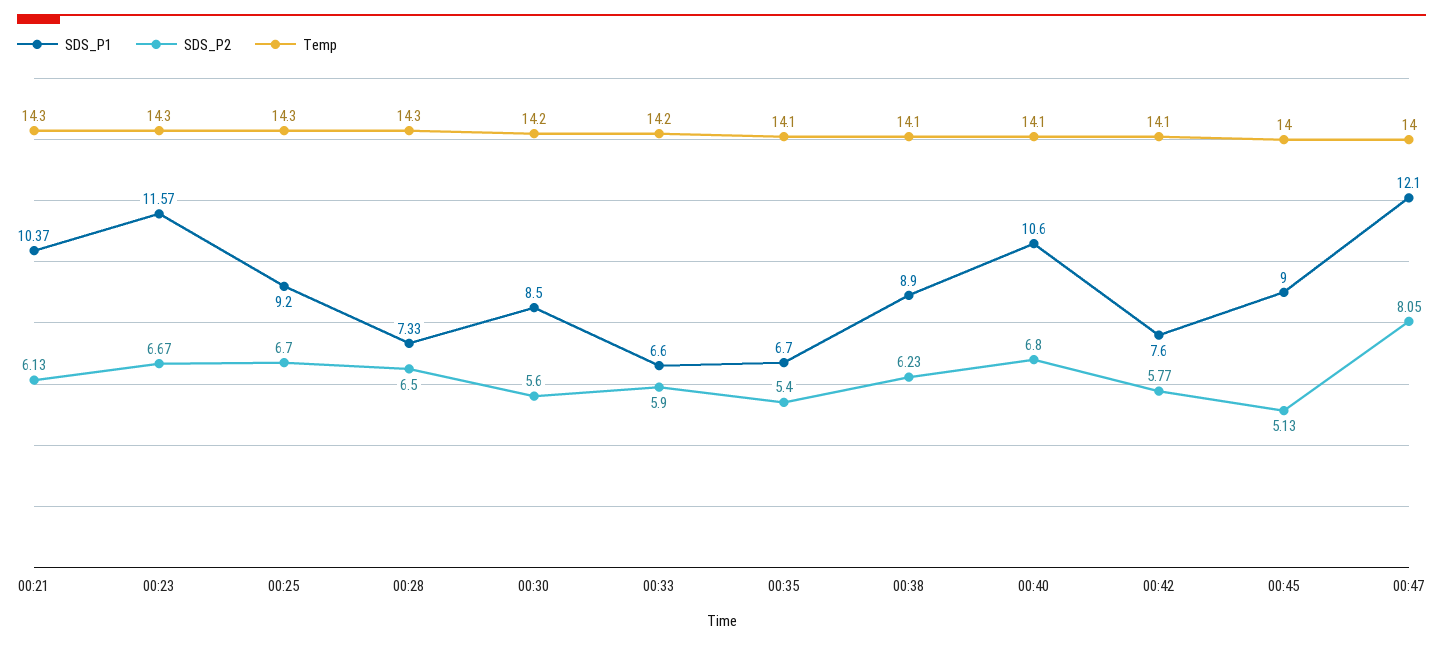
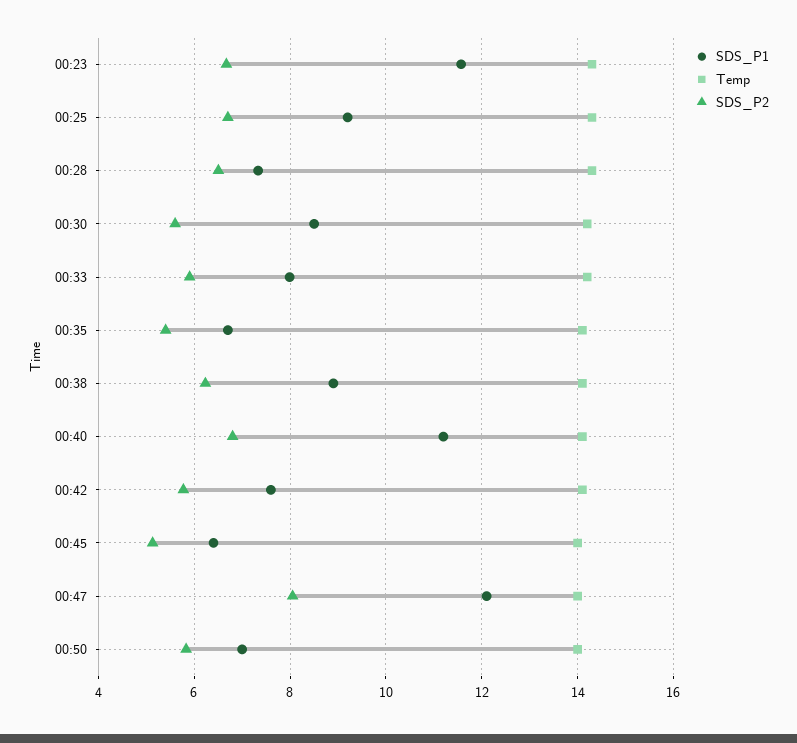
SDS_P1, 00:21: 10.37 -> none
SDS_P2, 00:21: 6.13 -> none
Temp, 00:21: 14.3 -> none
SDS_P1, 00:33: 6.6 -> 8
SDS_P1, 00:40: 10.6 -> 11.2
SDS_P1, 00:45: 9 -> 6.4
SDS_P1, 00:50: none -> 7
Temp, 00:50: none -> 14
SDS_P2, 00:50: none -> 5.8

